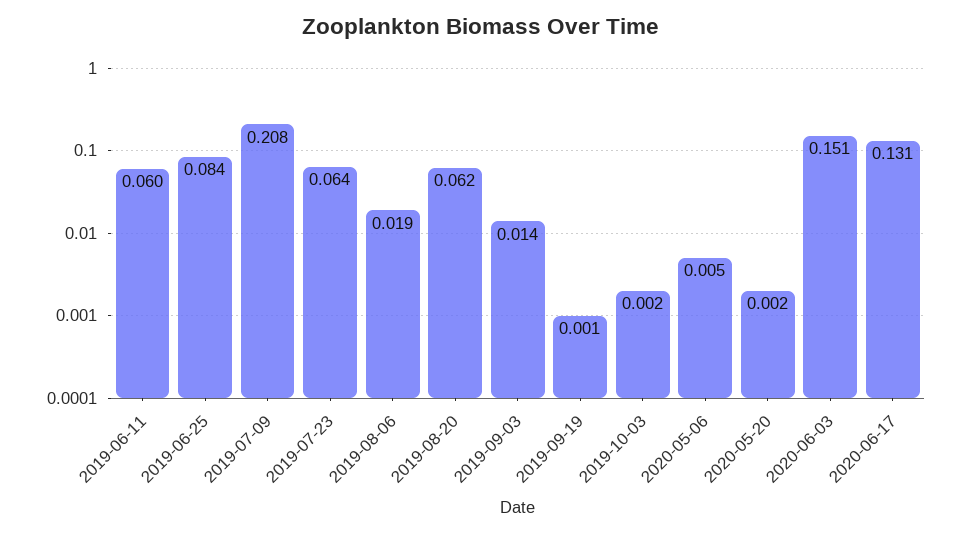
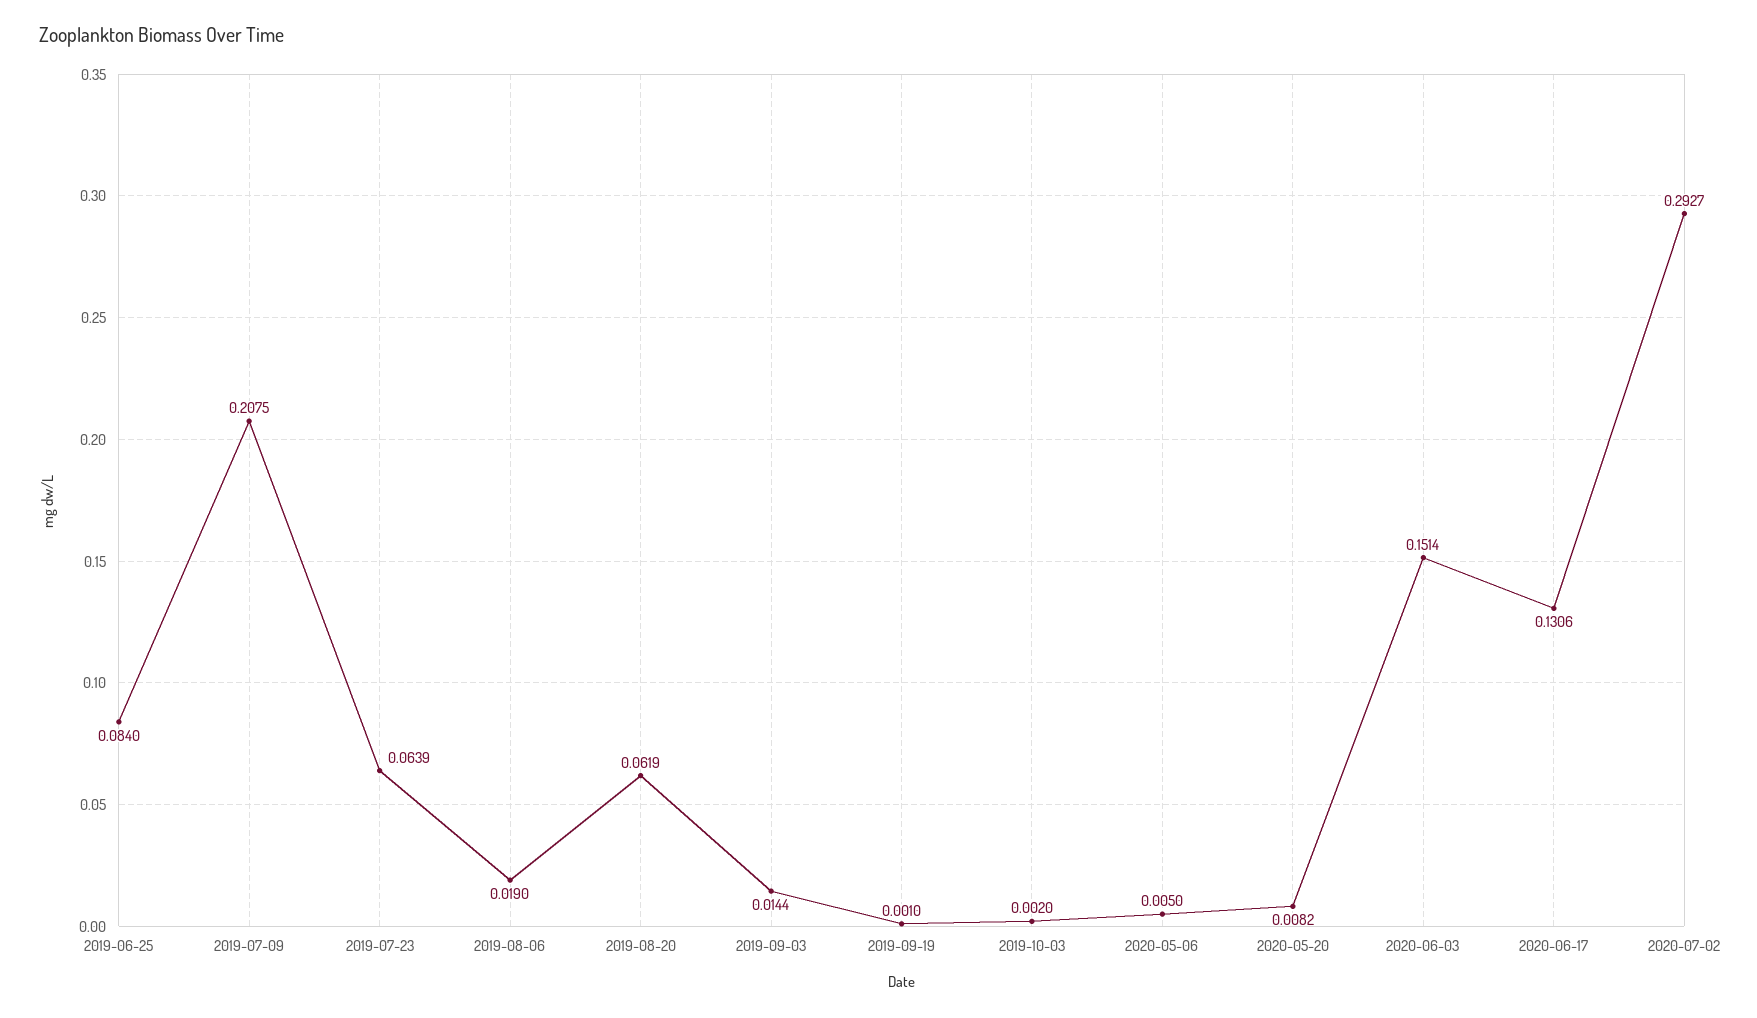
2019-06-11: 0.06 -> none
2020-05-20: 0.002 -> 0.0082
2020-07-02: none -> 0.2927

